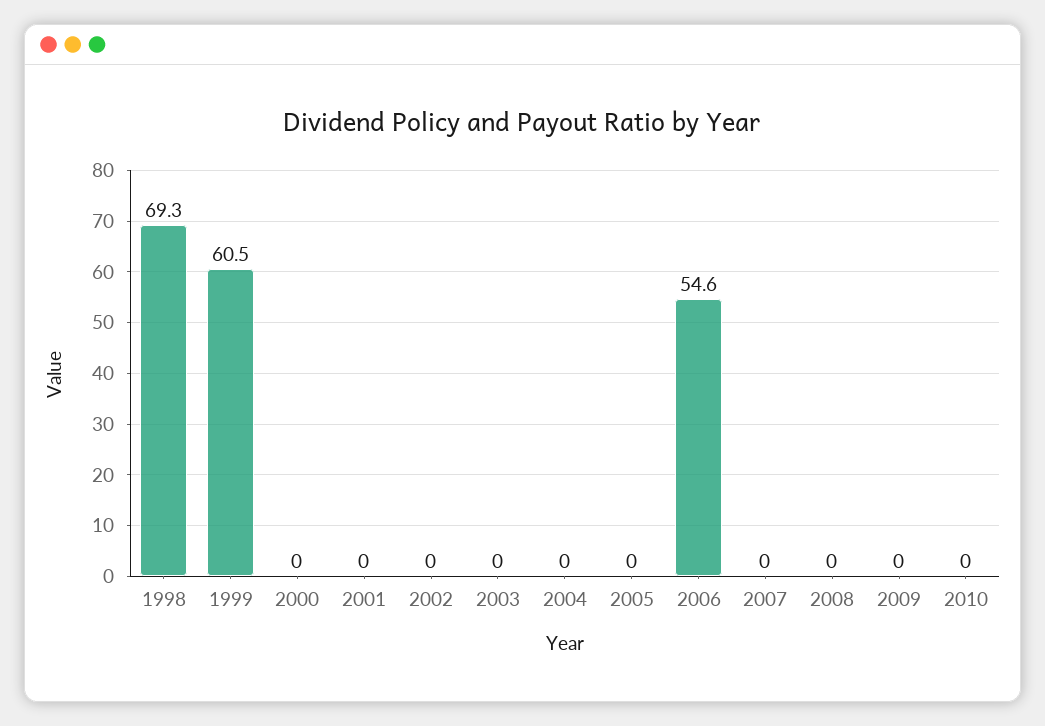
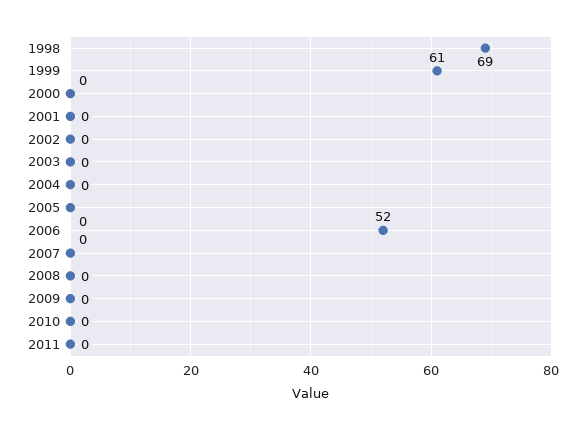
2006: 54.6 -> 52
2011: none -> 0

